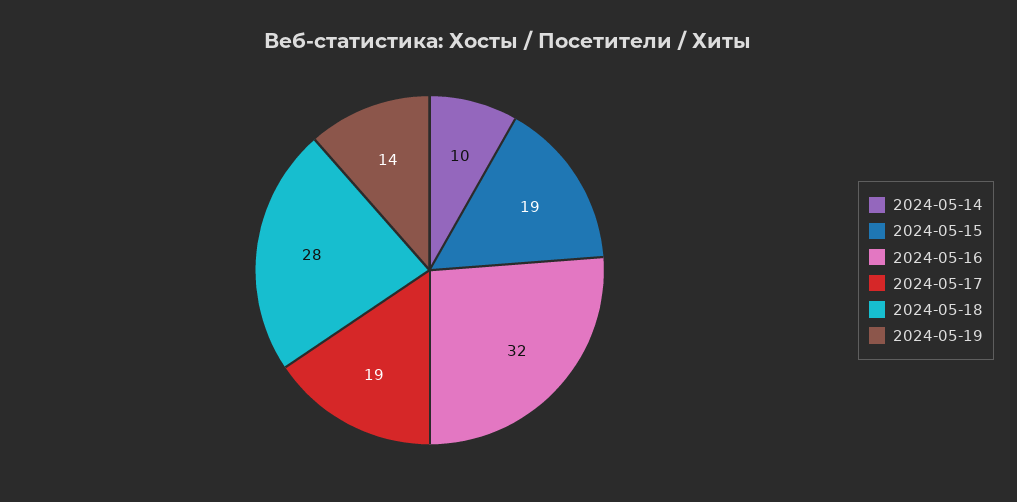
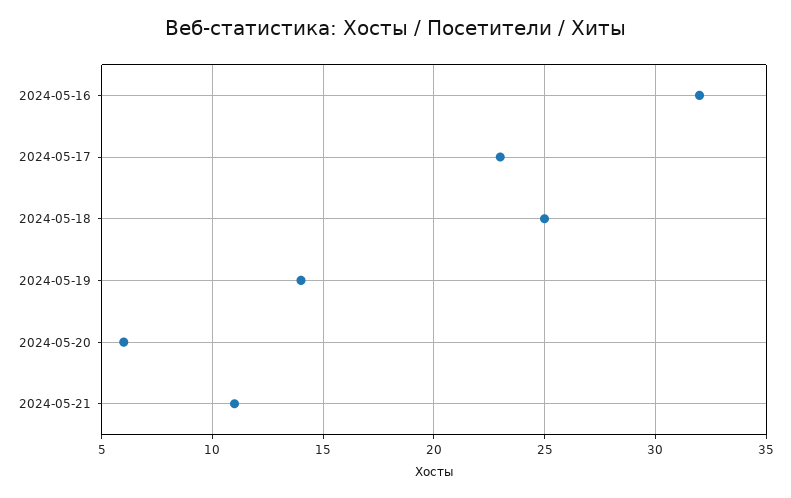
2024-05-14: 10 -> none
2024-05-15: 19 -> none
2024-05-17: 19 -> 23
2024-05-18: 28 -> 25
2024-05-20: none -> 6
2024-05-21: none -> 11

